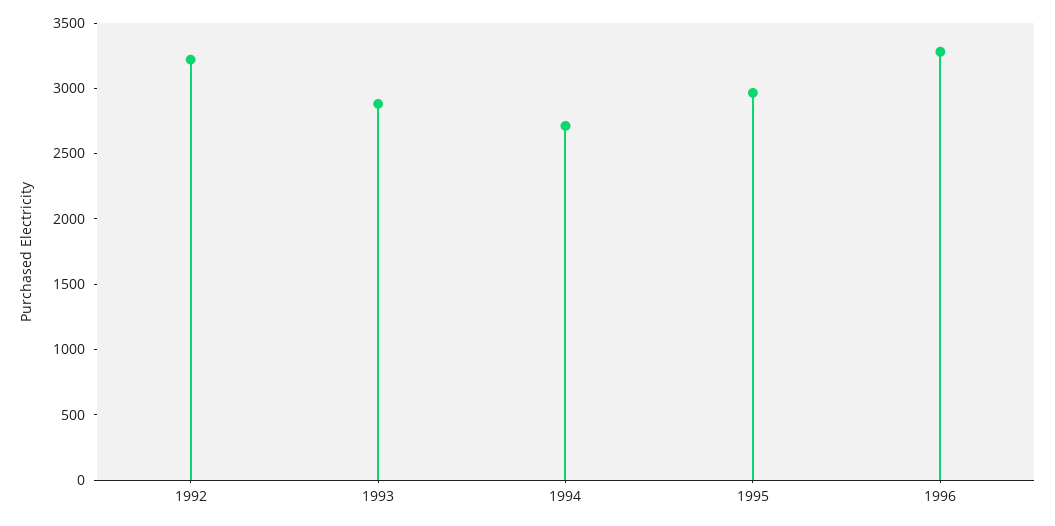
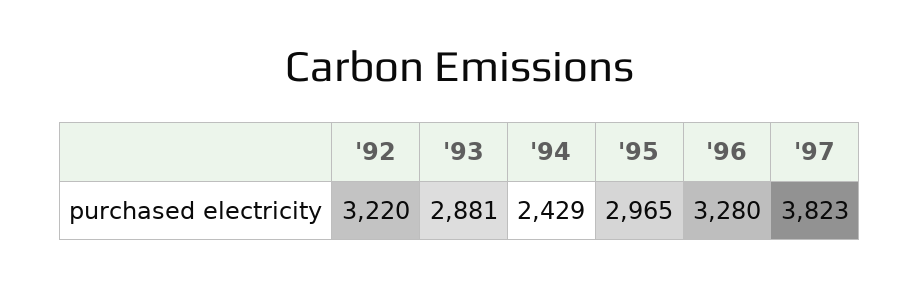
1994: 2700 -> 2429
'97: none -> 3823

